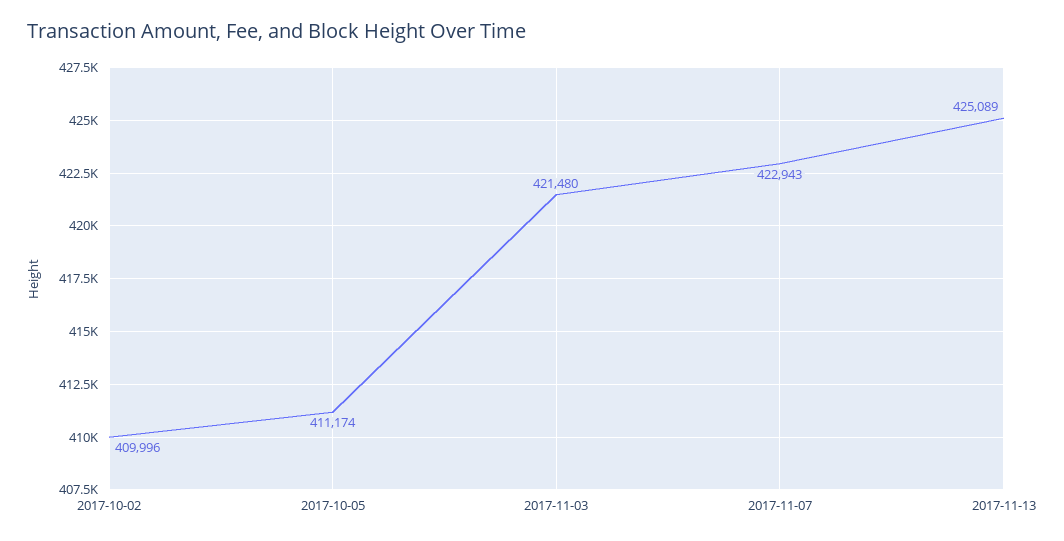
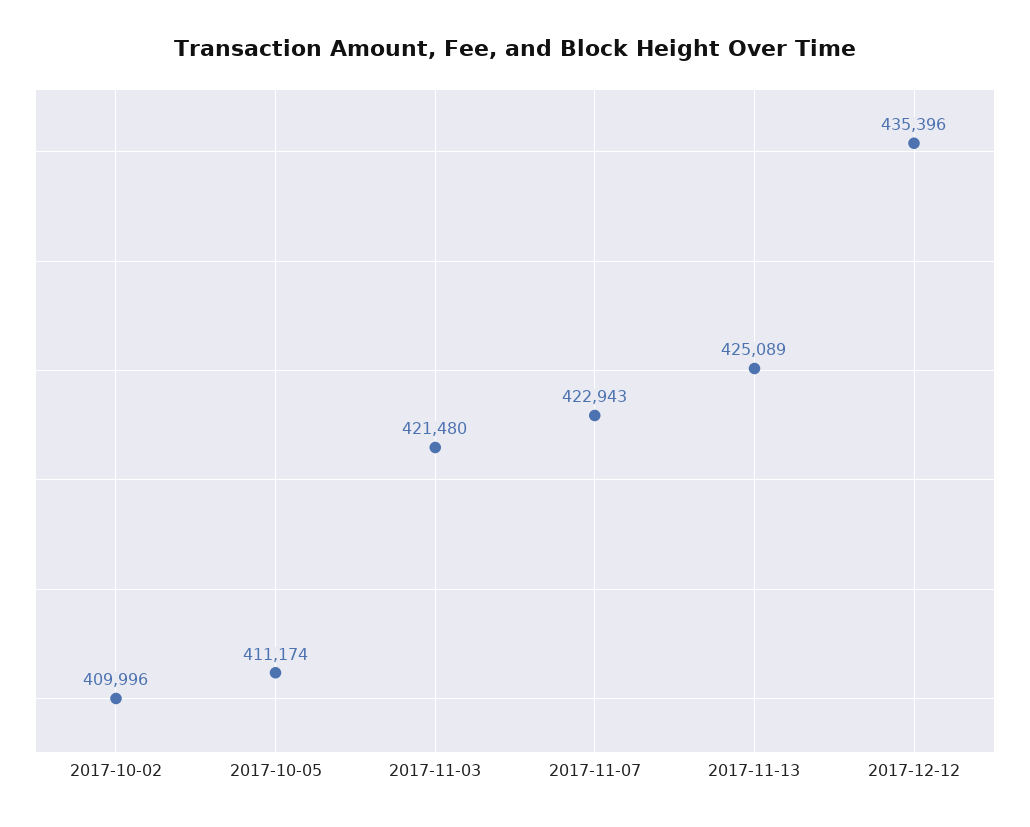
2017-12-12: none -> 435396

